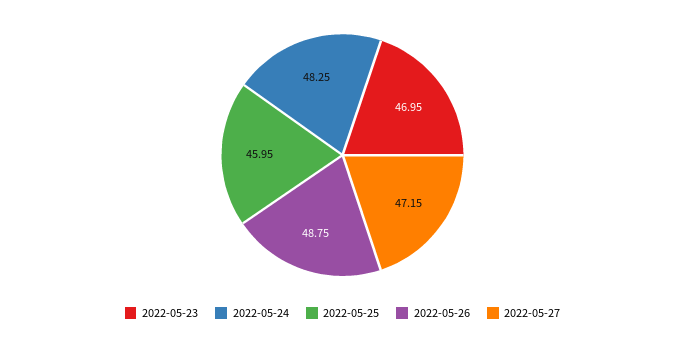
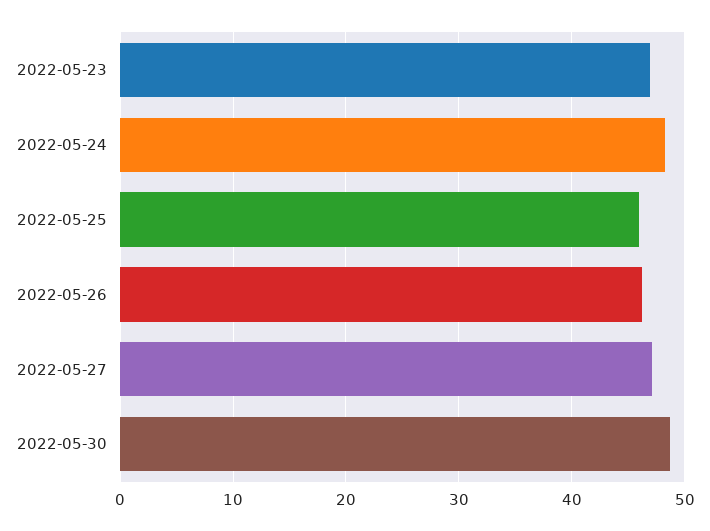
2022-05-26: 48.75 -> 46
2022-05-30: none -> 49

